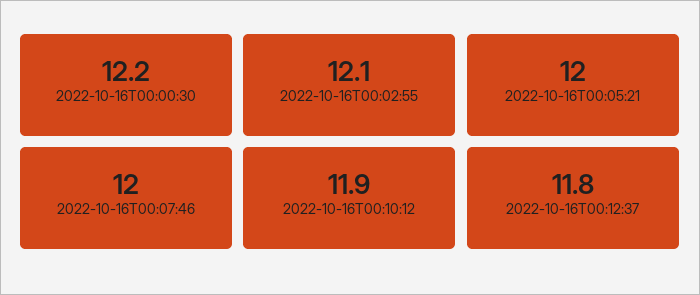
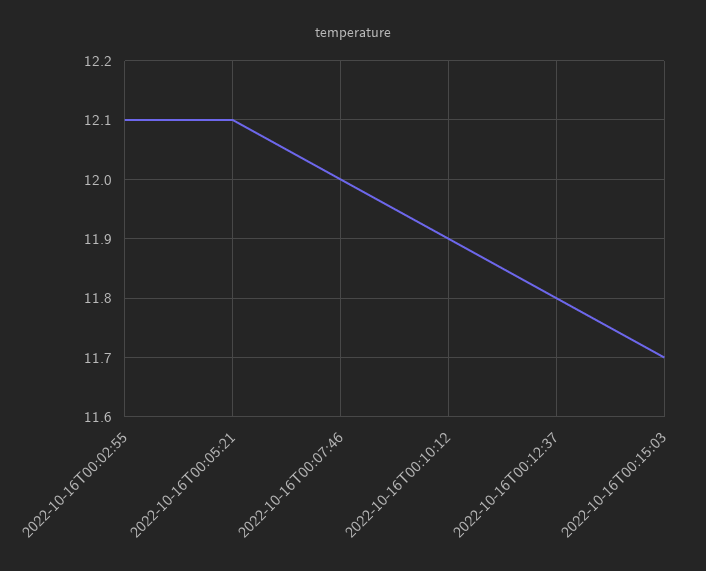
2022-10-16T00:00:30: 12.2 -> none
2022-10-16T00:05:21: 12 -> 12.1
2022-10-16T00:15:03: none -> 11.7

